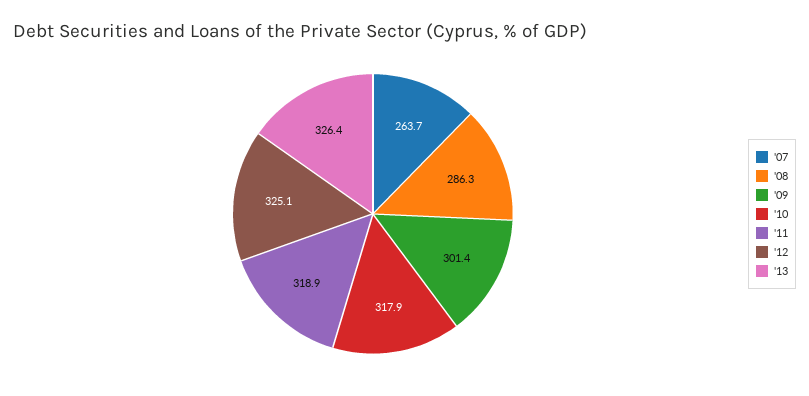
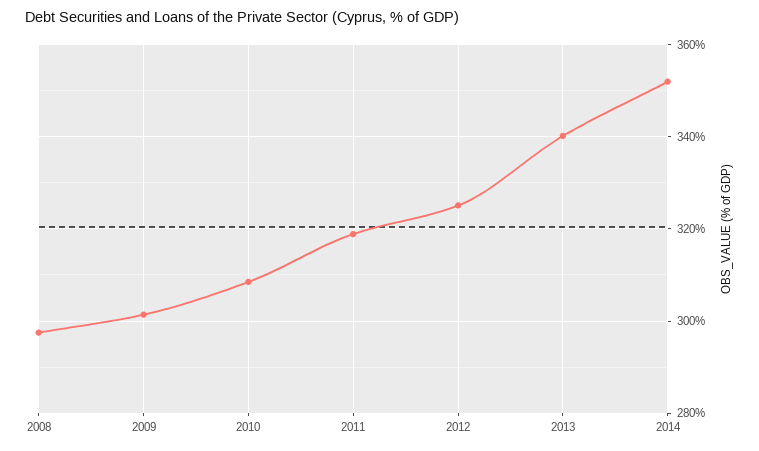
'07: 263.7 -> none
'08: 286.3 -> 298
'10: 317.9 -> 308
'13: 326.4 -> 340
2014: none -> 352

